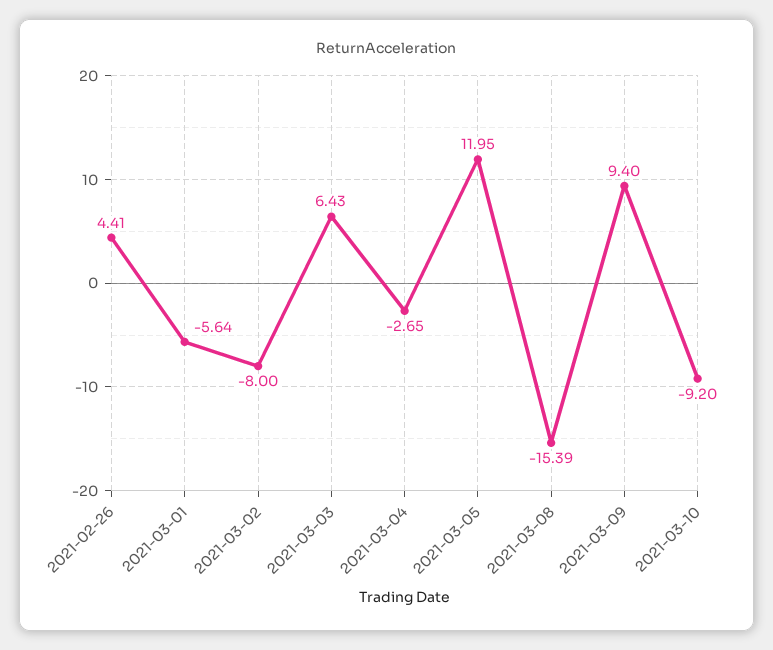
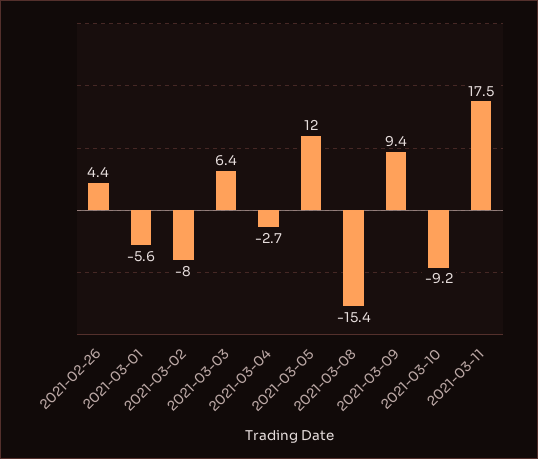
2021-03-11: none -> 17.5

